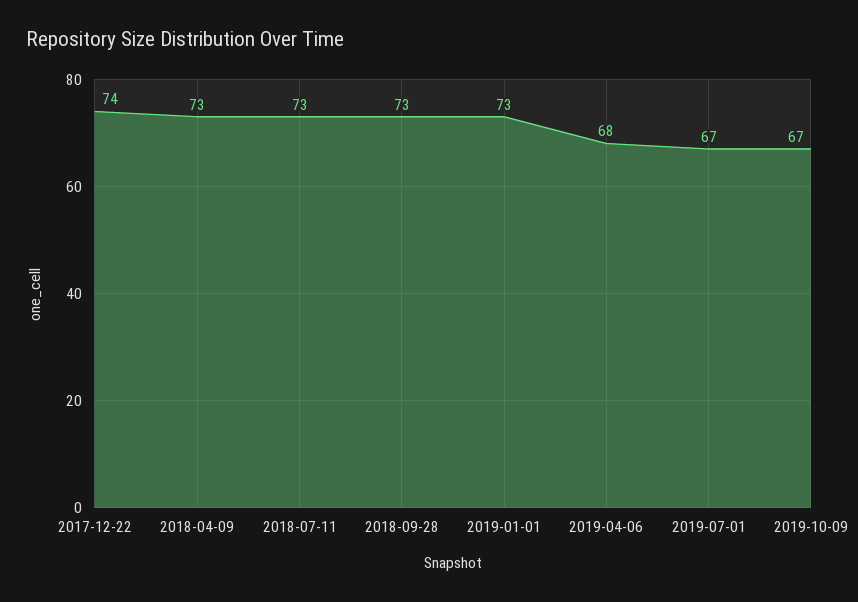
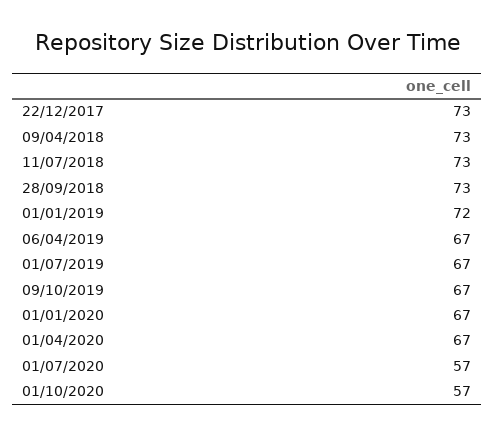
2017-12-22: 74 -> 73
2019-01-01: 73 -> 72
2019-04-06: 68 -> 67
01/01/2020: none -> 67
01/04/2020: none -> 67
01/07/2020: none -> 57
01/10/2020: none -> 57

